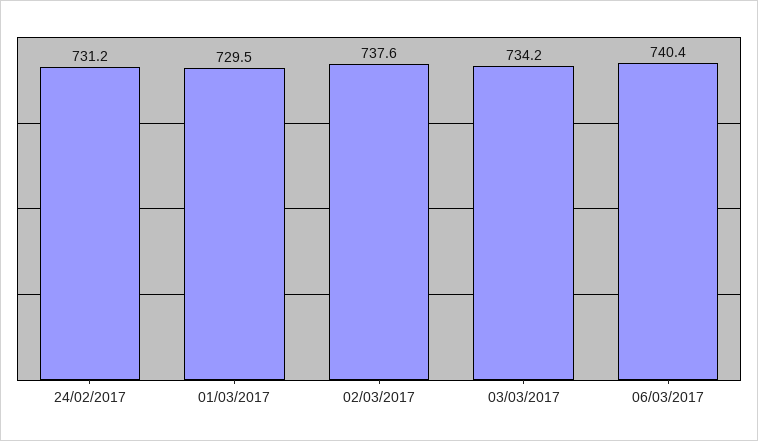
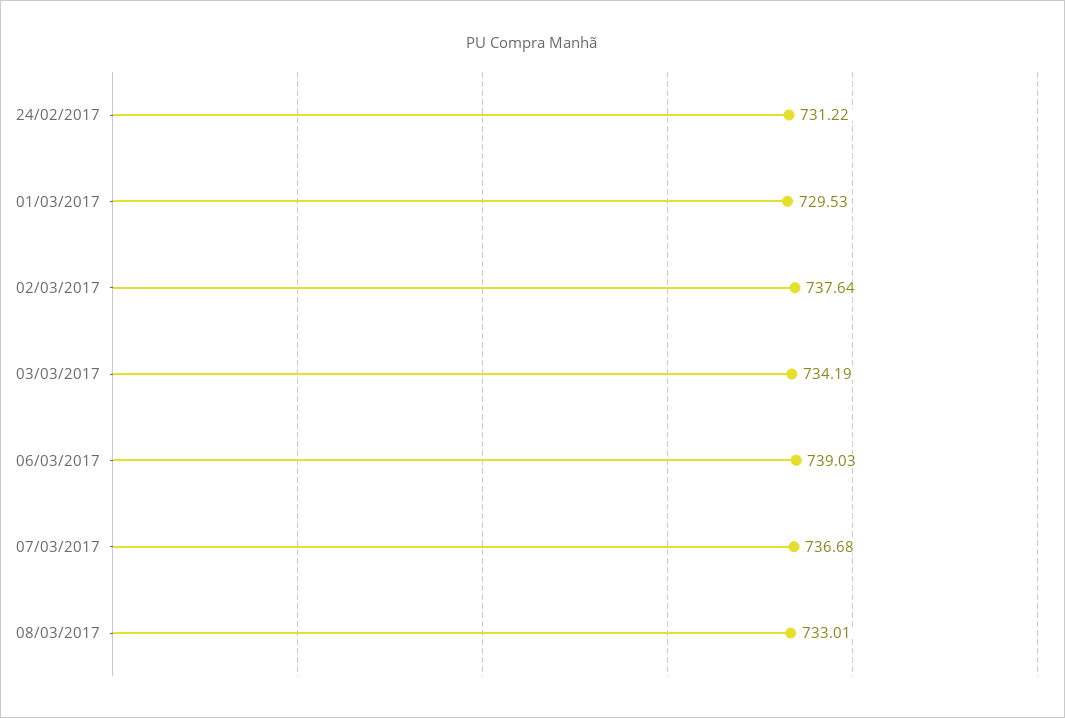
06/03/2017: 740.4 -> 739.03
07/03/2017: none -> 736.68
08/03/2017: none -> 733.01

